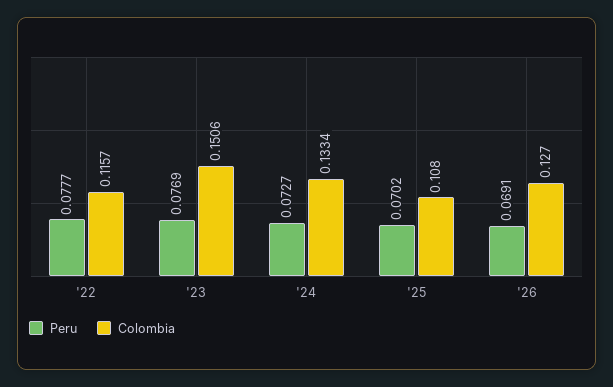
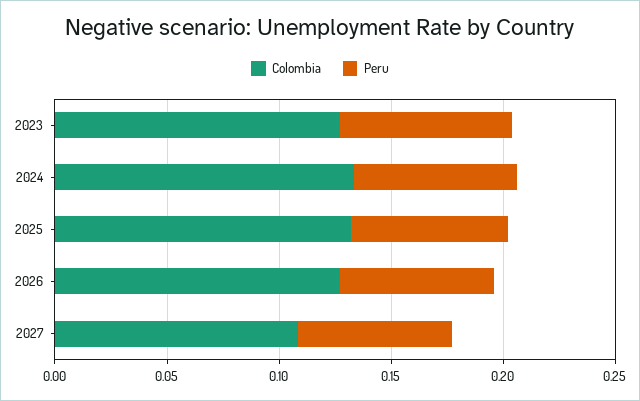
Peru, '22: 0.0777 -> none
Colombia, '22: 0.1157 -> none
Colombia, '23: 0.1506 -> 0.13
Colombia, '25: 0.108 -> 0.13
Colombia, 2027: none -> 0.11
Peru, 2027: none -> 0.07

